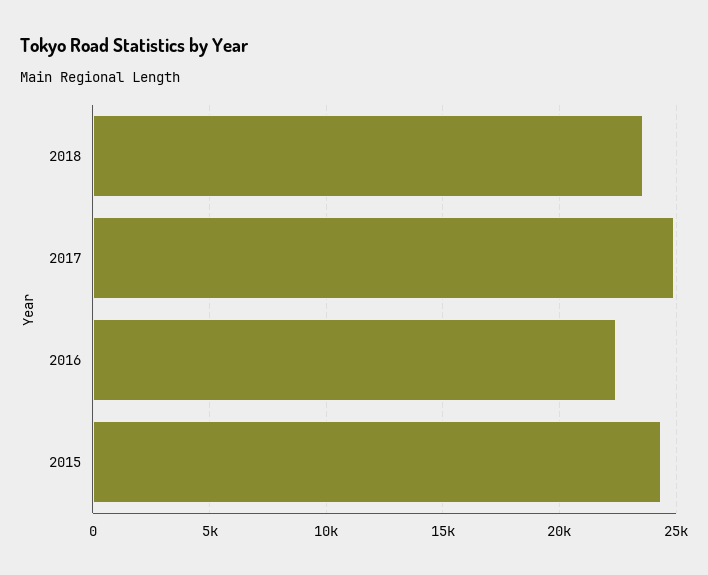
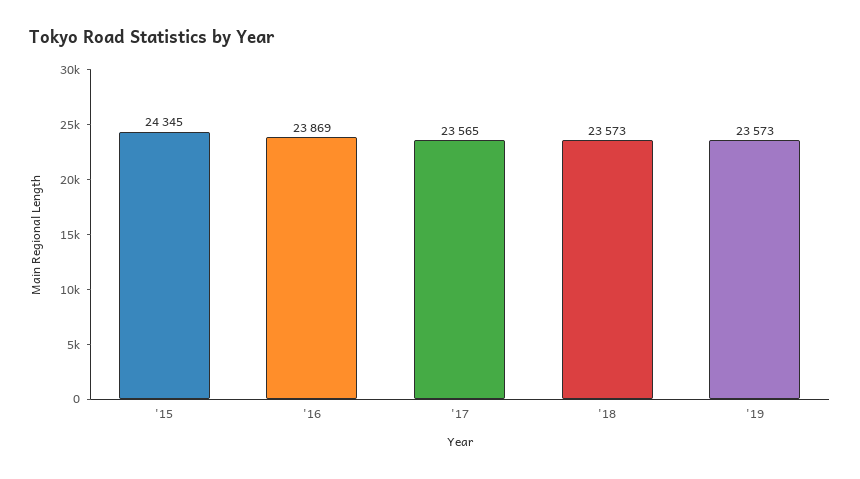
2017: 25000 -> 23565
2016: 22500 -> 23869
'19: none -> 23573

